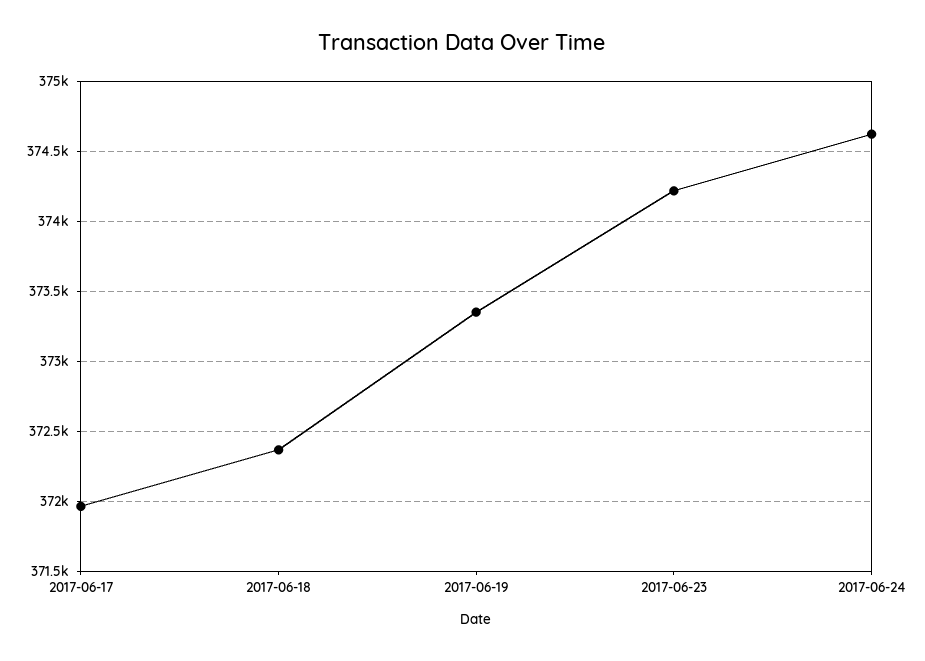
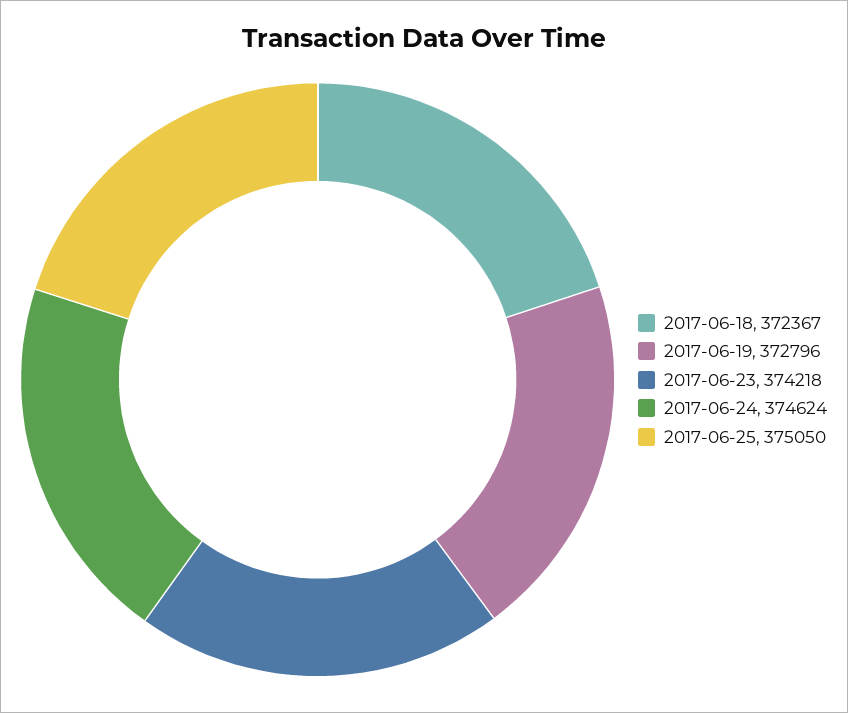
2017-06-17: 371950 -> none
2017-06-19: 373350 -> 372796
2017-06-25: none -> 375050

